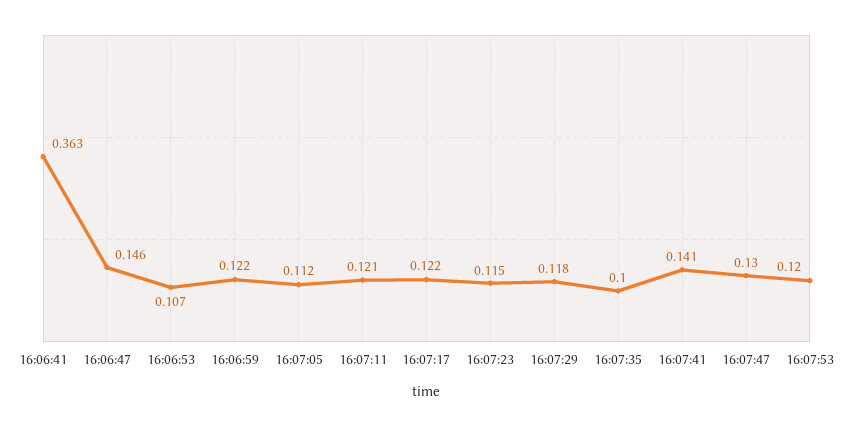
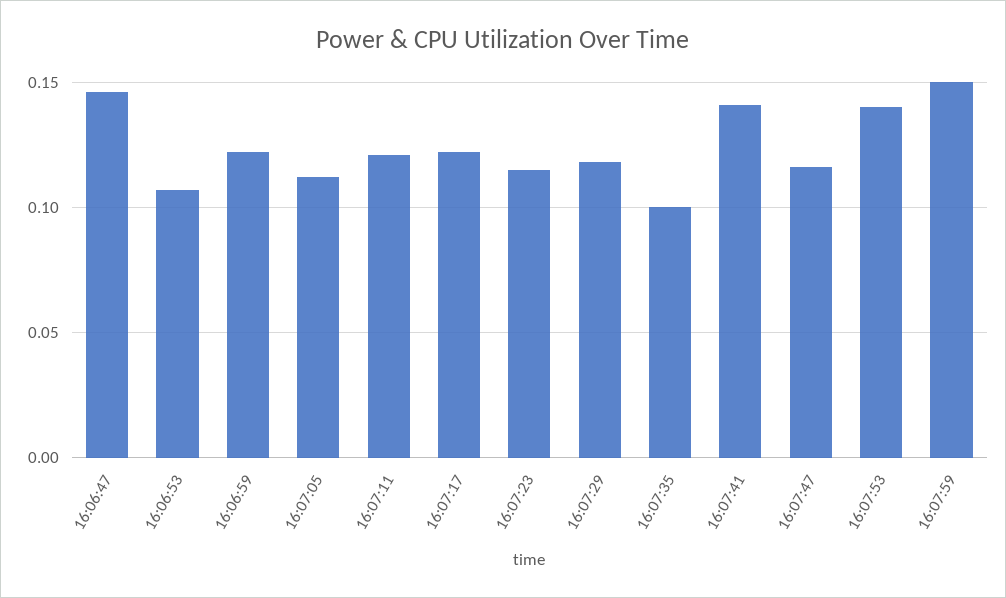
16:06:41: 0.363 -> none
16:07:47: 0.13 -> 0.115
16:07:53: 0.12 -> 0.14
16:07:59: none -> 0.15

